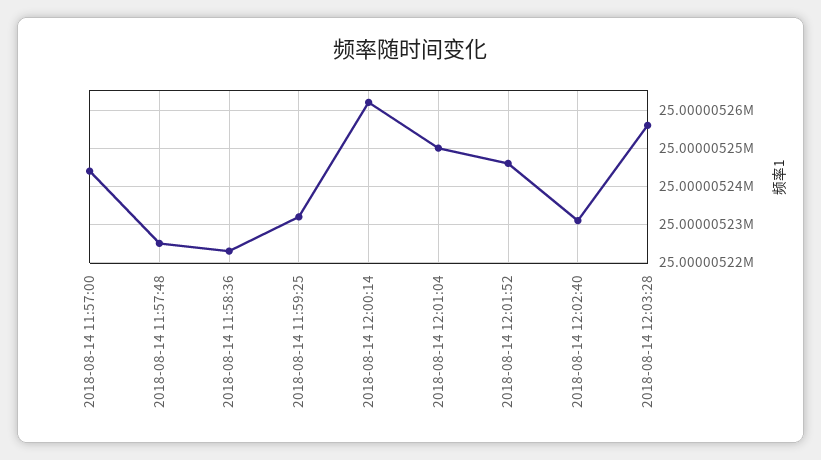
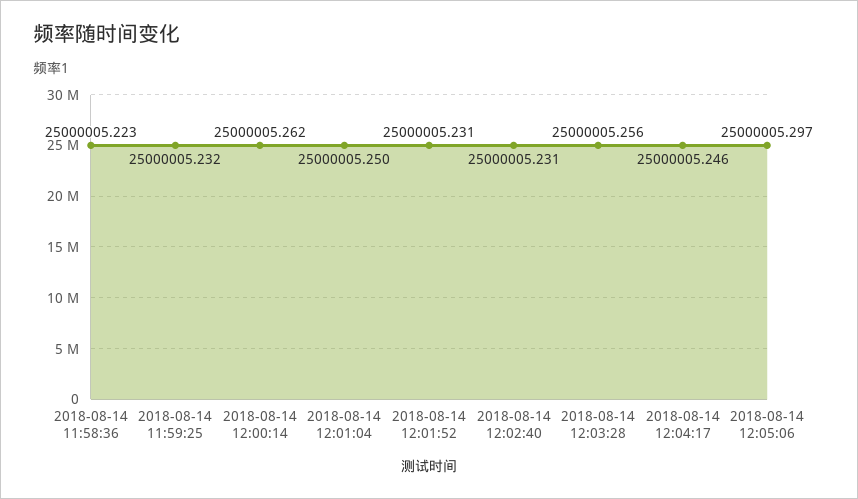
2018-08-14 11:57:00: 25000005.245 -> none
2018-08-14 11:57:48: 25000005.225 -> none
2018-08-14 12:01:52: 25000005.245 -> 25000005.231
2018-08-14 12:04:17: none -> 25000005.246
2018-08-14 12:05:06: none -> 25000005.297

